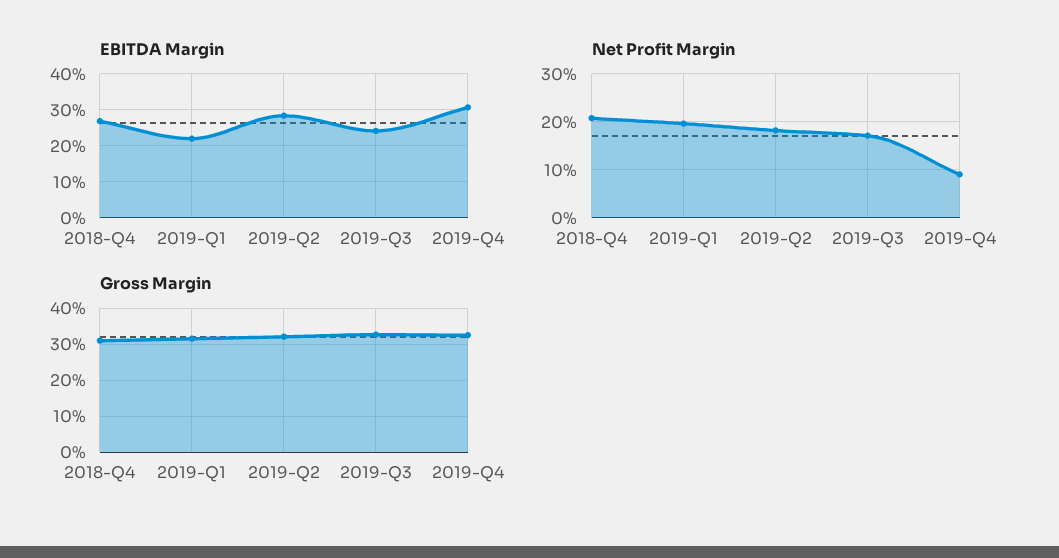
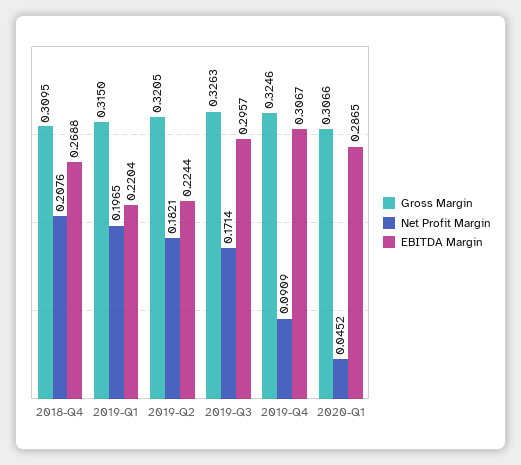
EBITDA Margin, 2019-Q2: 0.28 -> 0.2244
EBITDA Margin, 2019-Q3: 0.24 -> 0.2957
Gross Margin, 2020-Q1: none -> 0.3066
Net Profit Margin, 2020-Q1: none -> 0.0452
EBITDA Margin, 2020-Q1: none -> 0.2865

